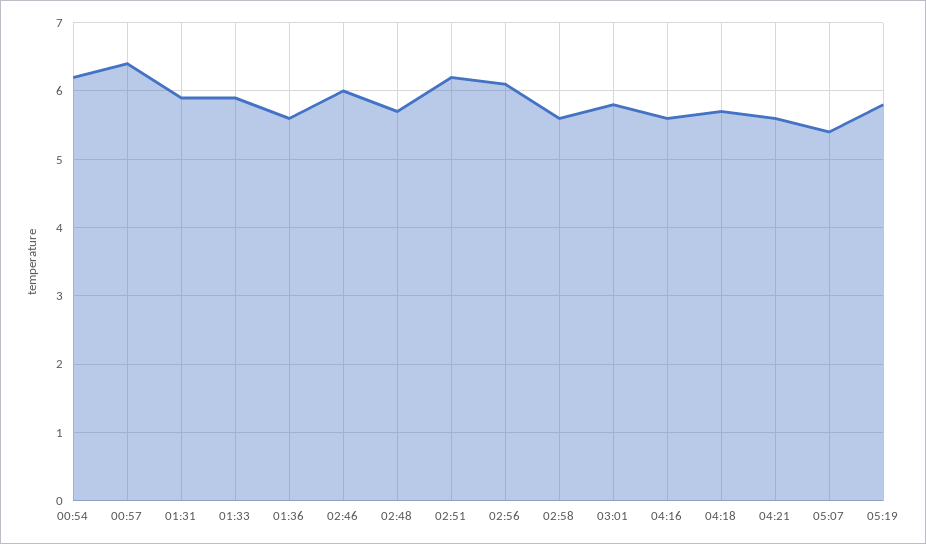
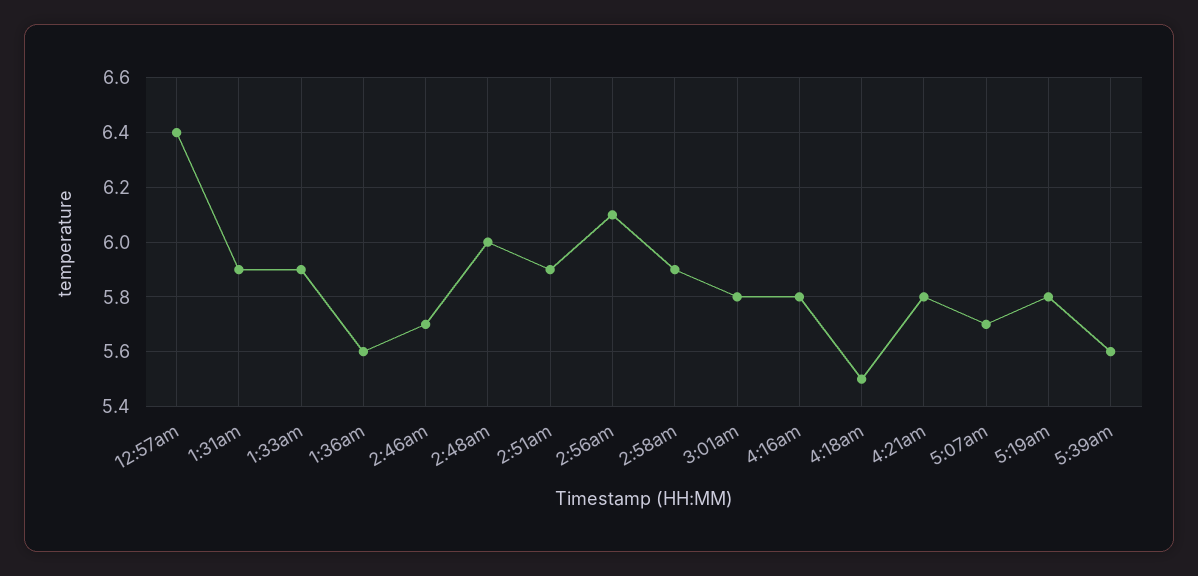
00:54: 6.2 -> none
02:46: 6 -> 5.7
02:48: 5.7 -> 6
02:51: 6.2 -> 5.9
02:58: 5.6 -> 5.9
04:16: 5.6 -> 5.8
04:18: 5.7 -> 5.5
04:21: 5.6 -> 5.8
05:07: 5.4 -> 5.7
5:39am: none -> 5.6

